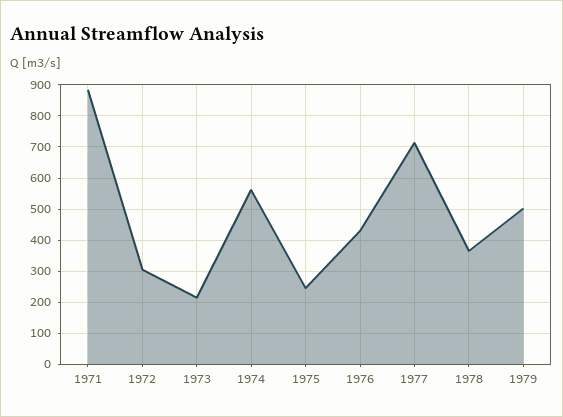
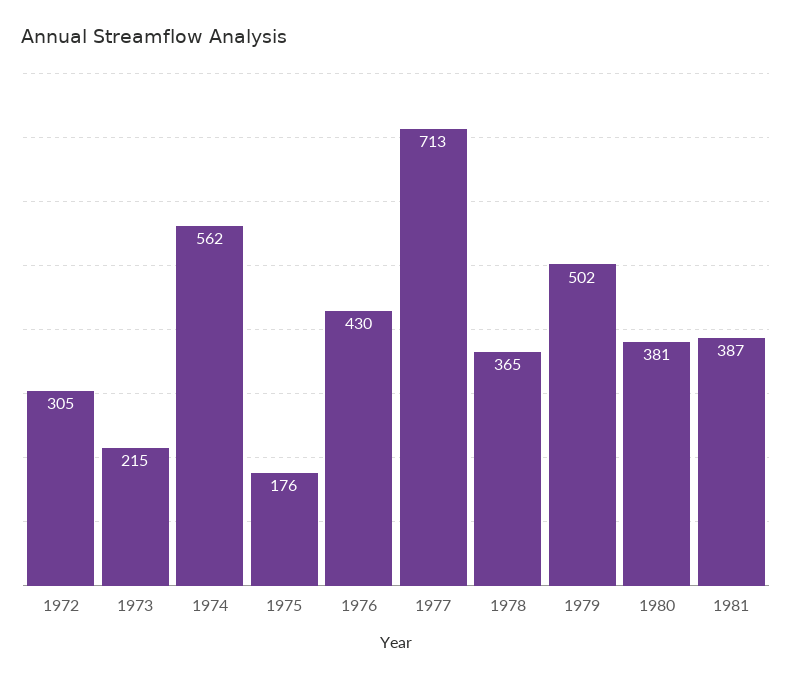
1971: 880 -> none
1975: 240 -> 176
1980: none -> 381
1981: none -> 387

